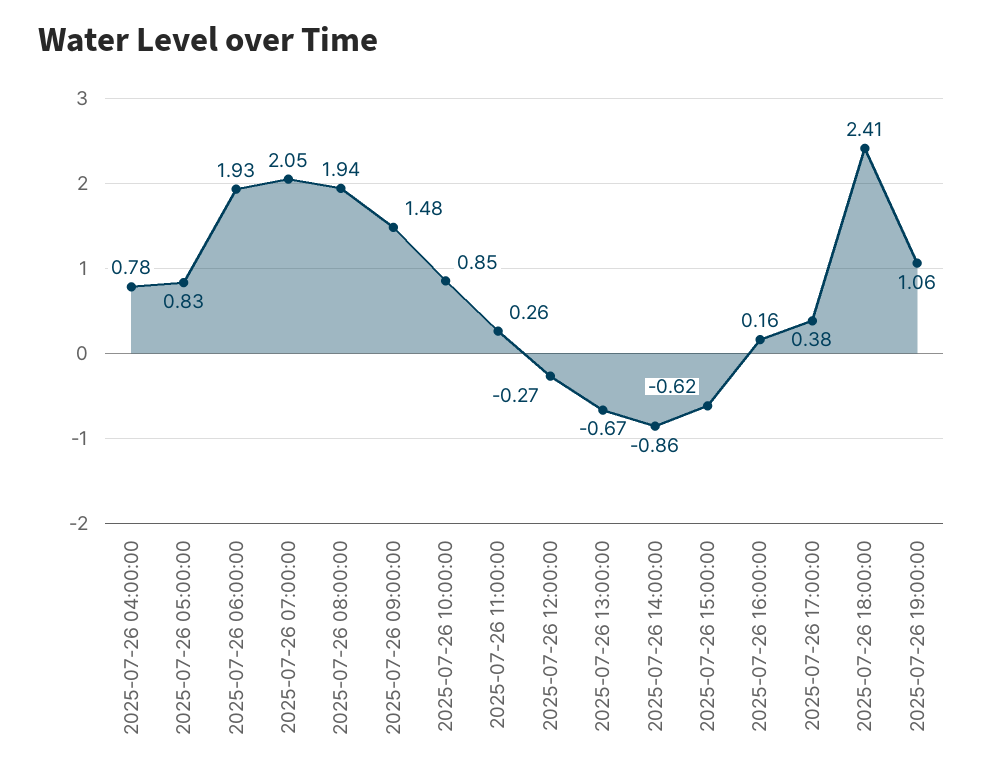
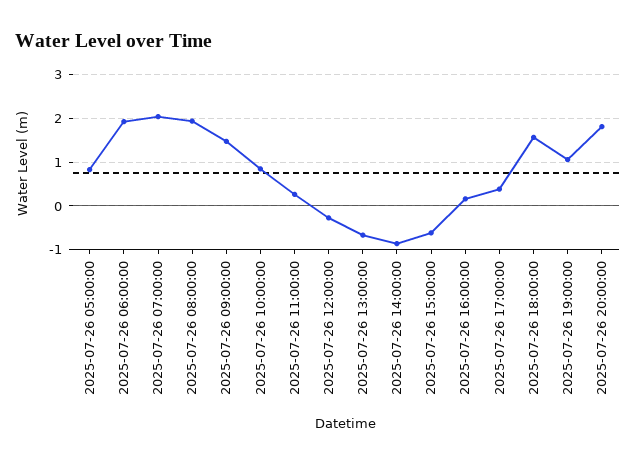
2025-07-26 04:00:00: 0.78 -> none
2025-07-26 18:00:00: 2.41 -> 1.6
2025-07-26 20:00:00: none -> 1.8

